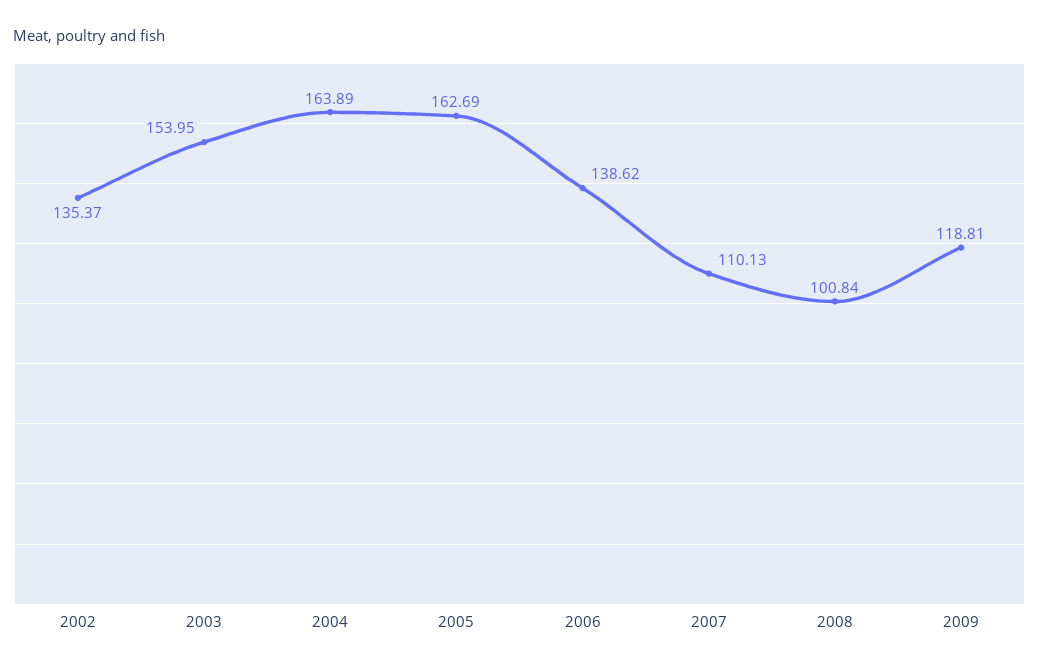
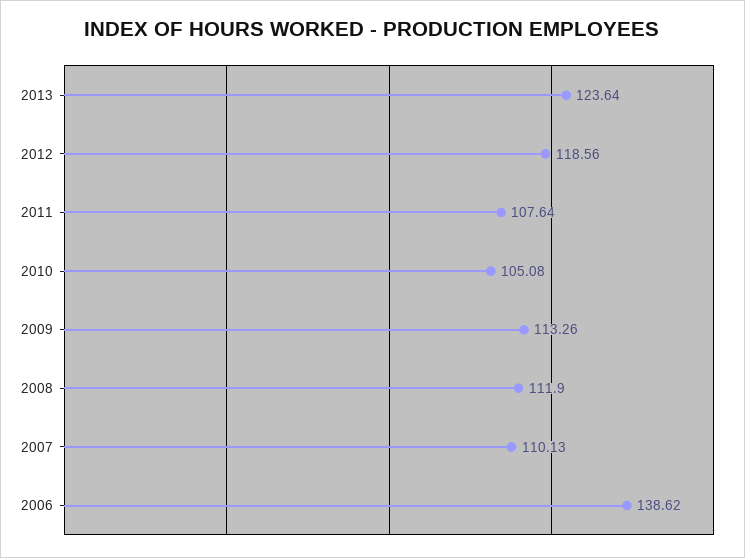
2002: 135.37 -> none
2003: 153.95 -> none
2004: 163.89 -> none
2005: 162.69 -> none
2008: 100.84 -> 111.9
2009: 118.81 -> 113.26
2013: none -> 123.64
2012: none -> 118.56
2011: none -> 107.64
2010: none -> 105.08

